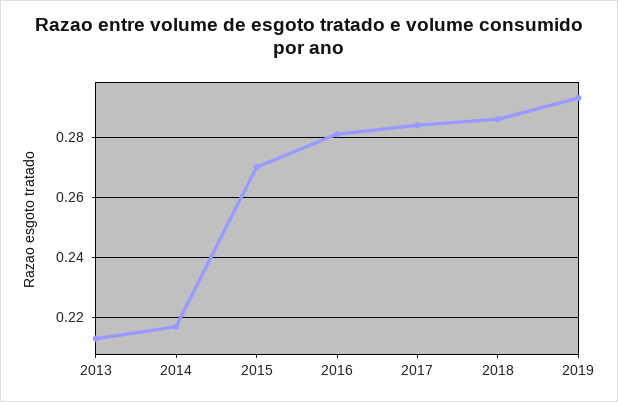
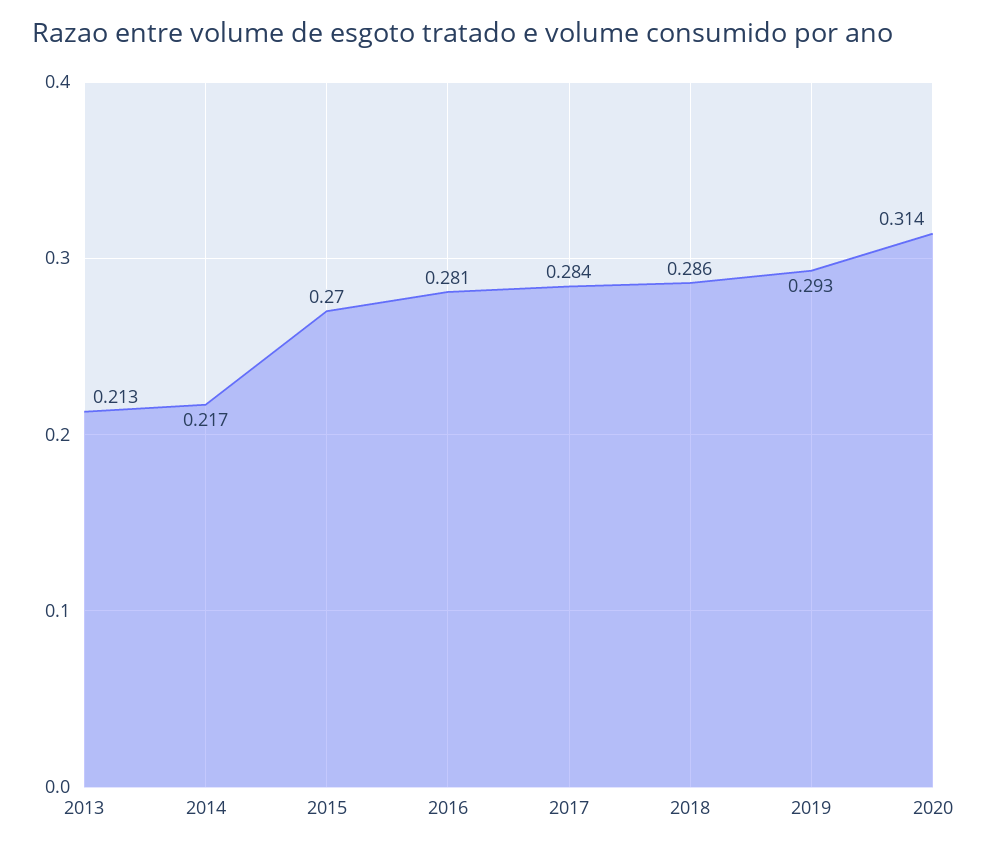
2020: none -> 0.314

